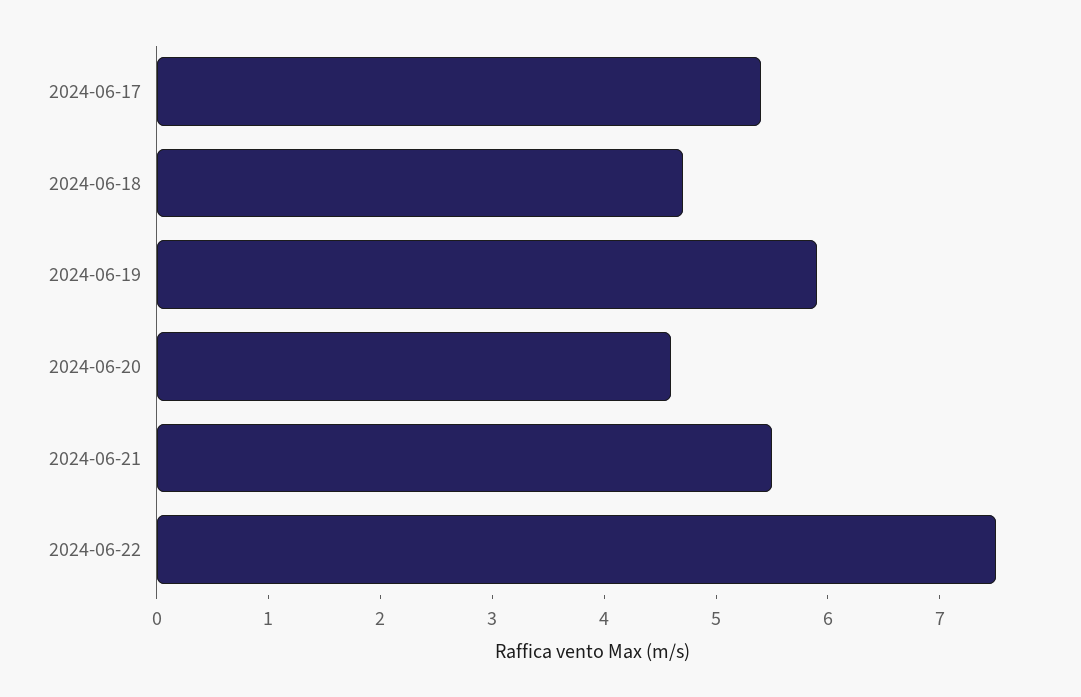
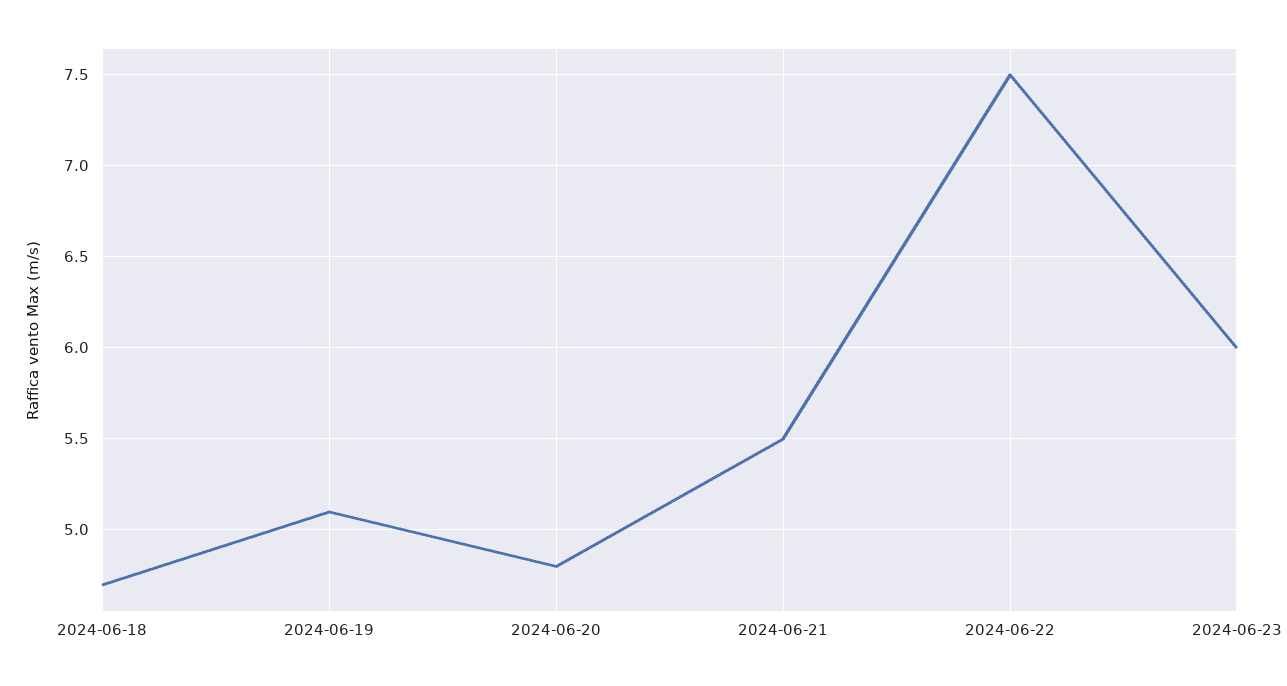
2024-06-17: 5.4 -> none
2024-06-19: 5.9 -> 5.1
2024-06-20: 4.6 -> 4.8
2024-06-23: none -> 6

